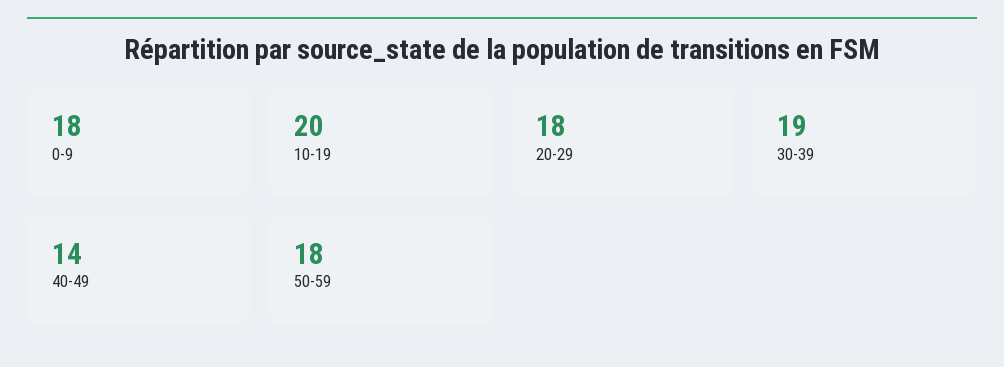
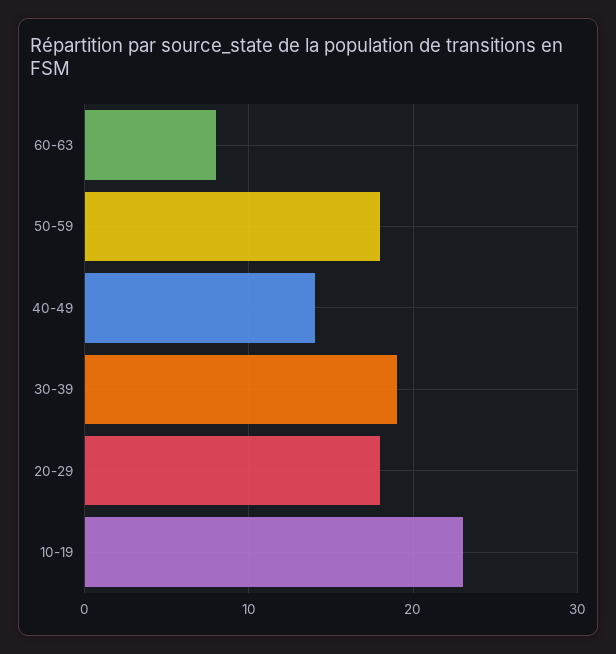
0-9: 18 -> none
10-19: 20 -> 23
60-63: none -> 8

